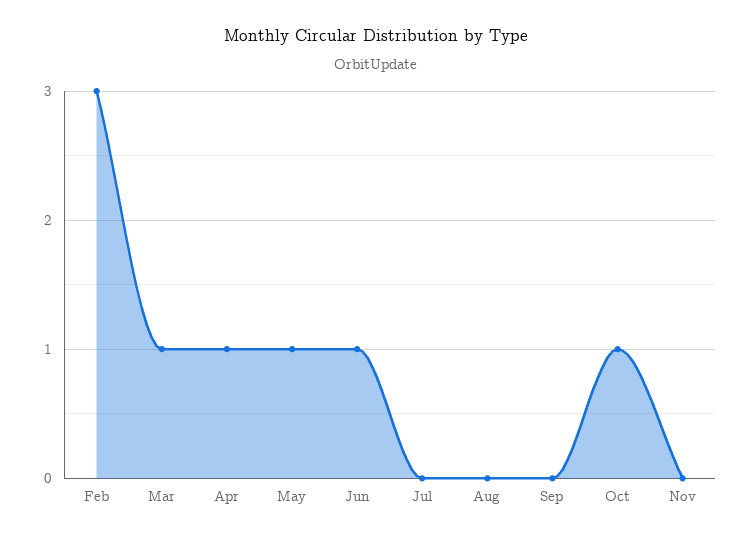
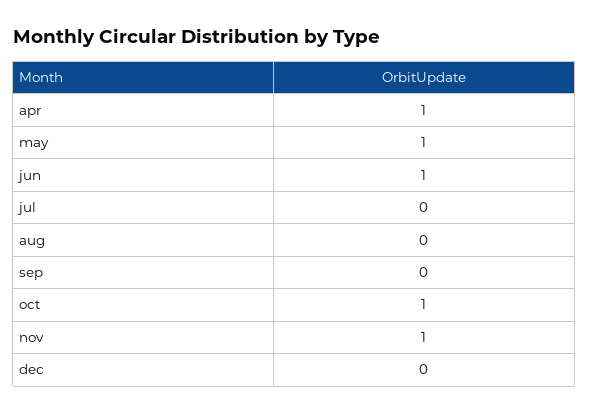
Feb: 3 -> none
Mar: 1 -> none
Nov: 0 -> 1
dec: none -> 0

